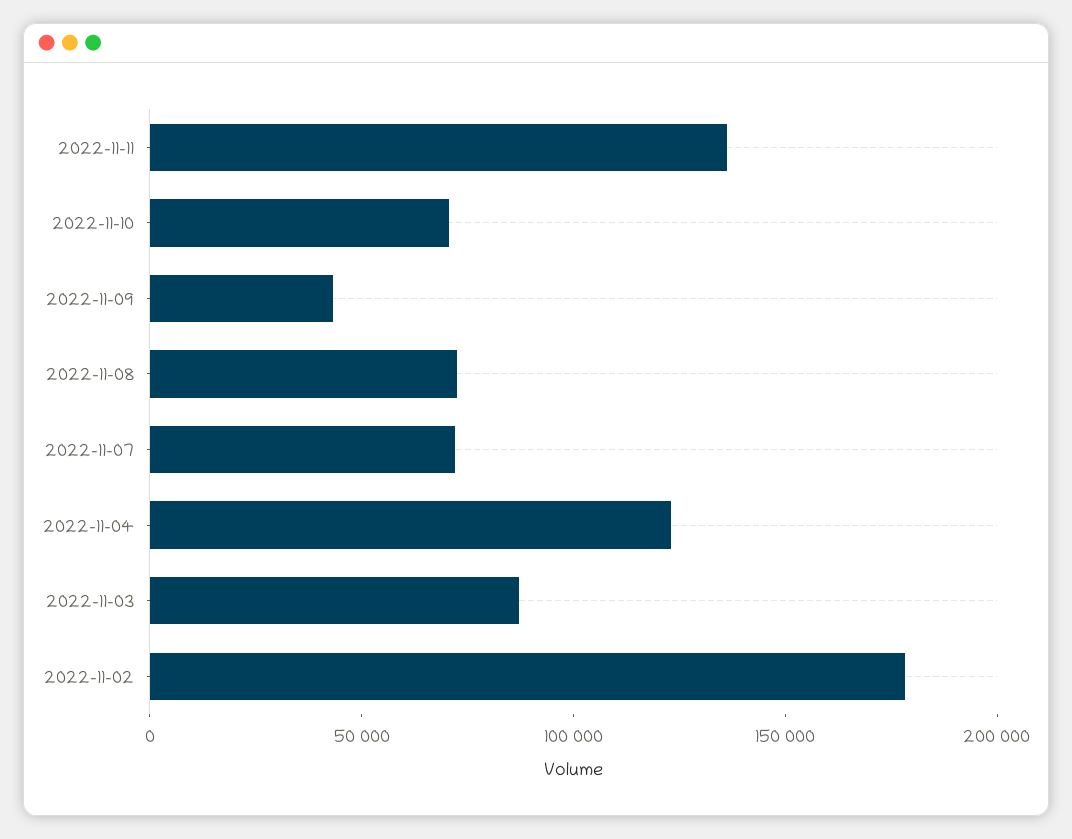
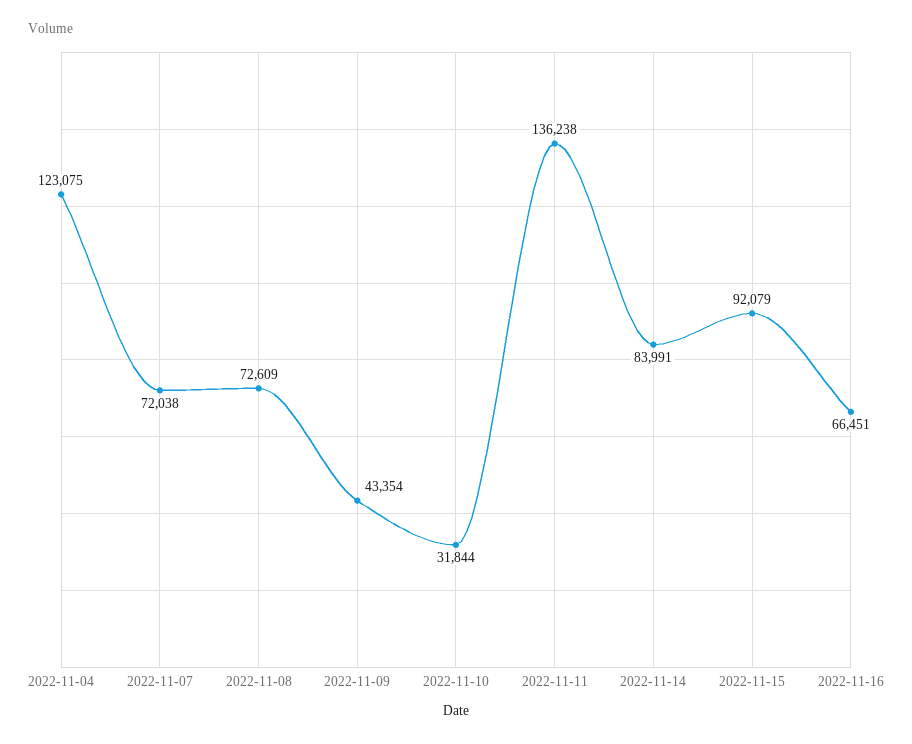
2022-11-10: 70000 -> 31844
2022-11-03: 90000 -> none
2022-11-02: 180000 -> none
2022-11-14: none -> 83991
2022-11-15: none -> 92079
2022-11-16: none -> 66451

